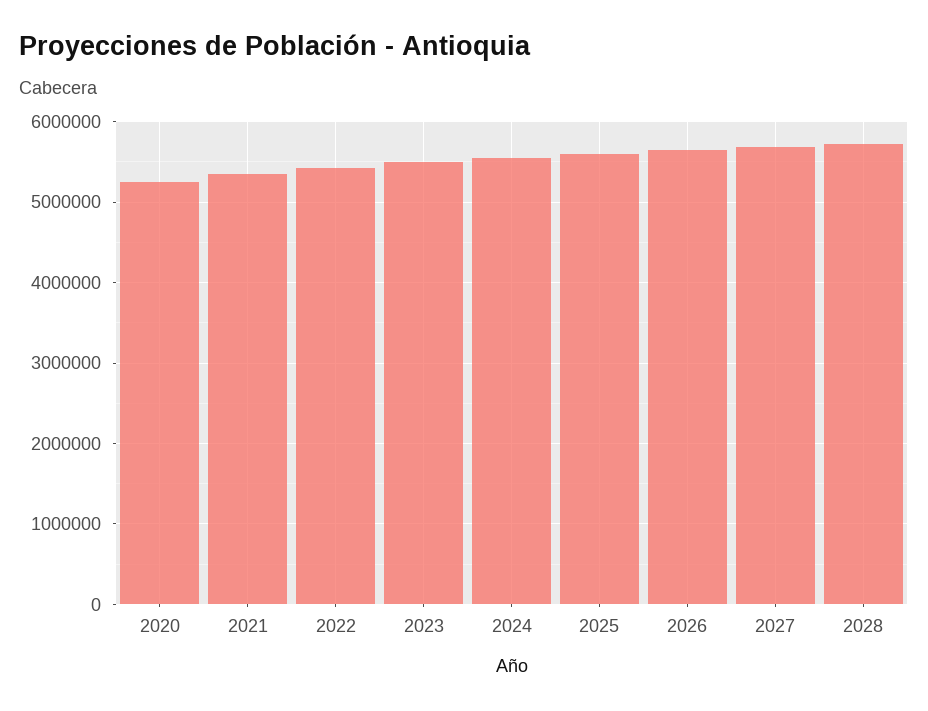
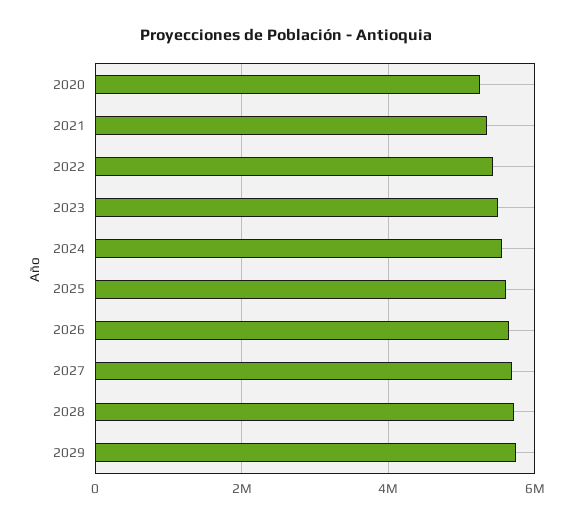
2029: none -> 5800000

